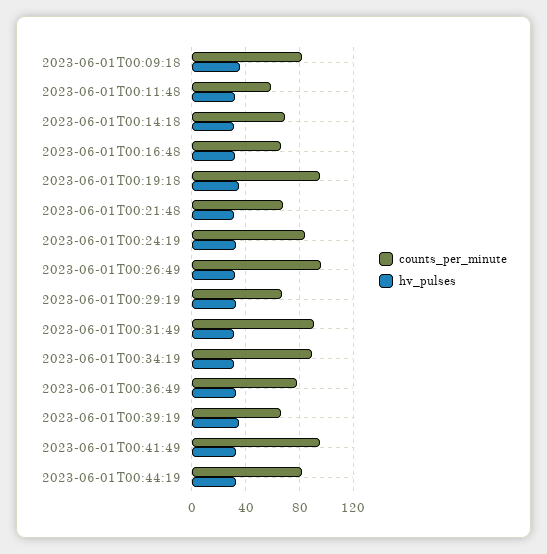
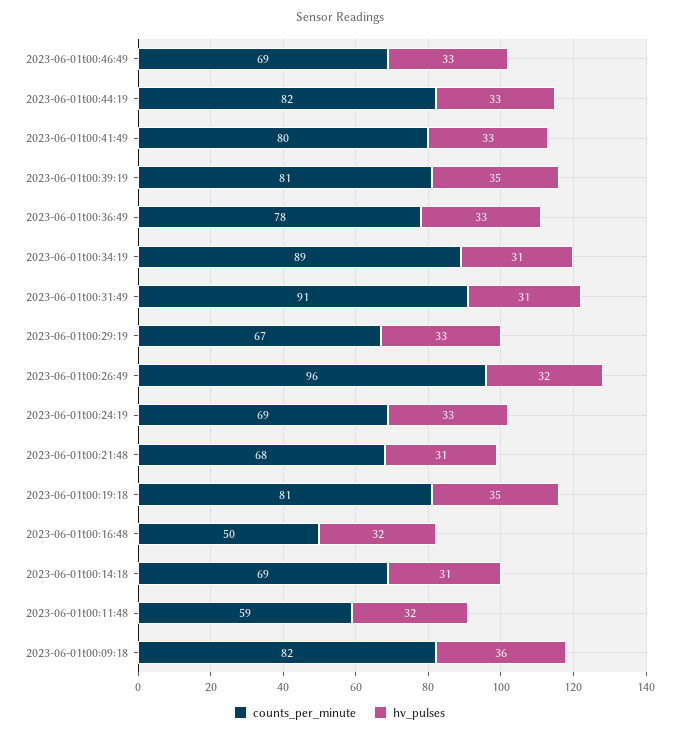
counts_per_minute, 2023-06-01T00:16:48: 65 -> 50
counts_per_minute, 2023-06-01T00:19:18: 95 -> 81
counts_per_minute, 2023-06-01T00:24:19: 85 -> 69
counts_per_minute, 2023-06-01T00:39:19: 65 -> 81
counts_per_minute, 2023-06-01T00:41:49: 95 -> 80
counts_per_minute, 2023-06-01t00:46:49: none -> 69
hv_pulses, 2023-06-01t00:46:49: none -> 33

